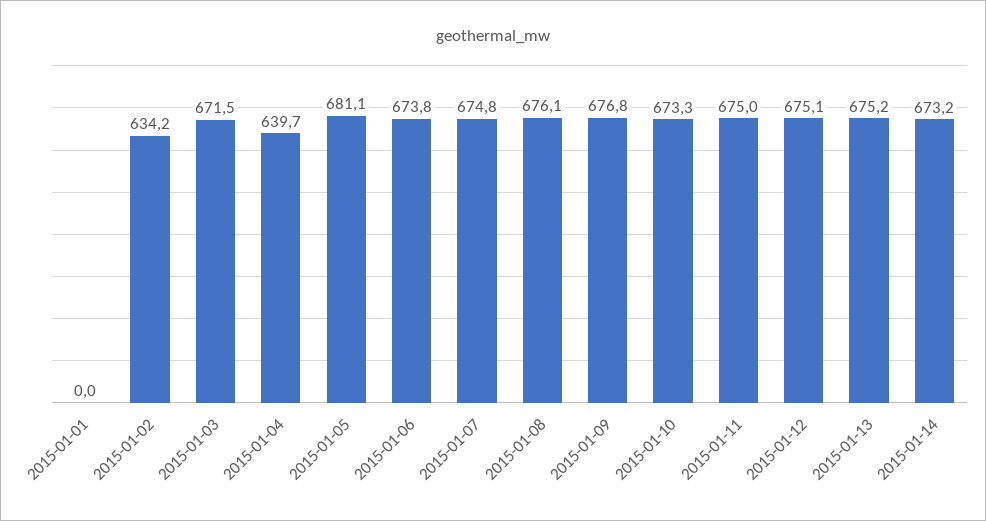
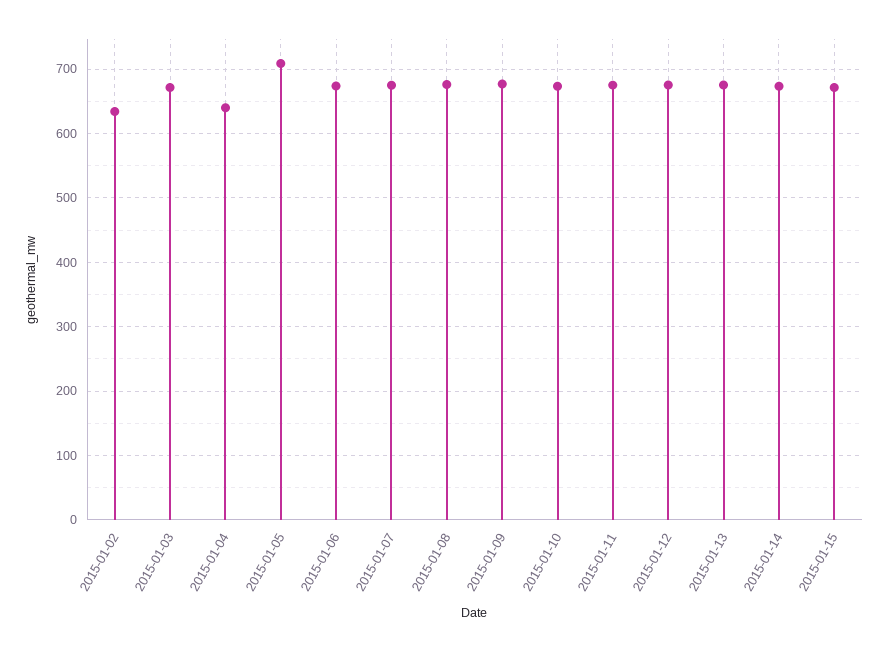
2015-01-01: 0 -> none
2015-01-05: 681.1 -> 710
2015-01-15: none -> 670

